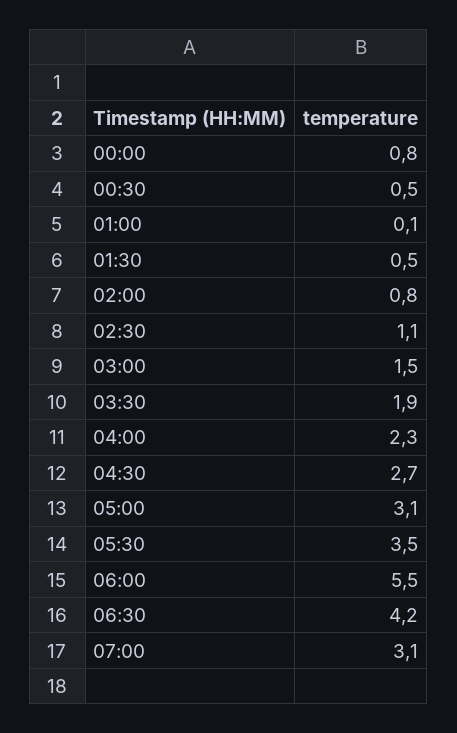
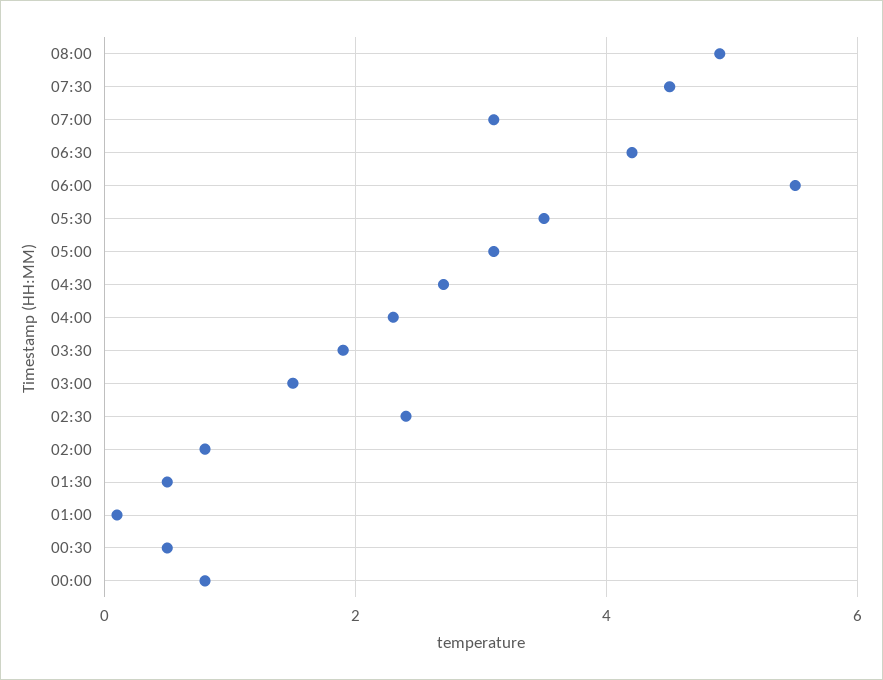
02:30: 1.1 -> 2.5
08:00: none -> 5
07:30: none -> 4.5

